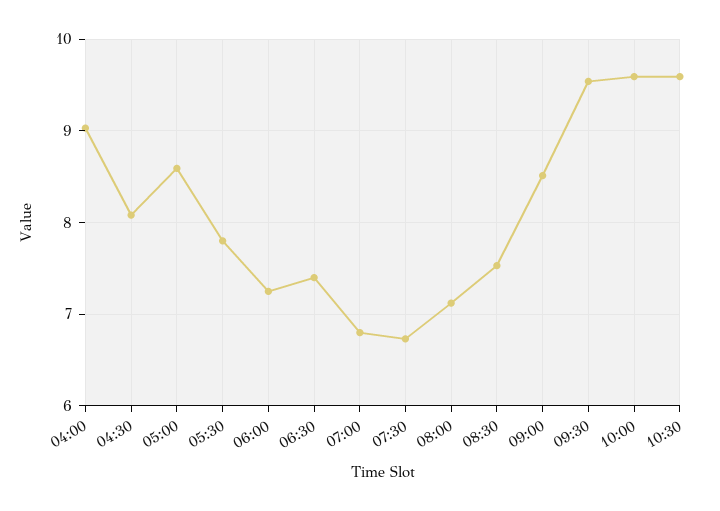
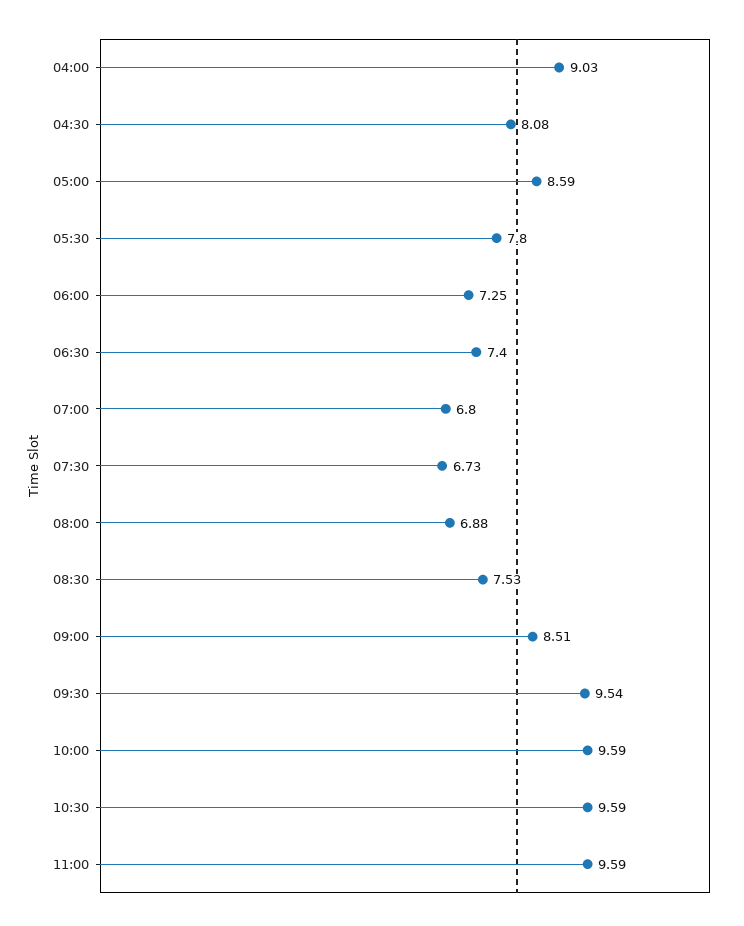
08:00: 7.1 -> 6.88
11:00: none -> 9.59

